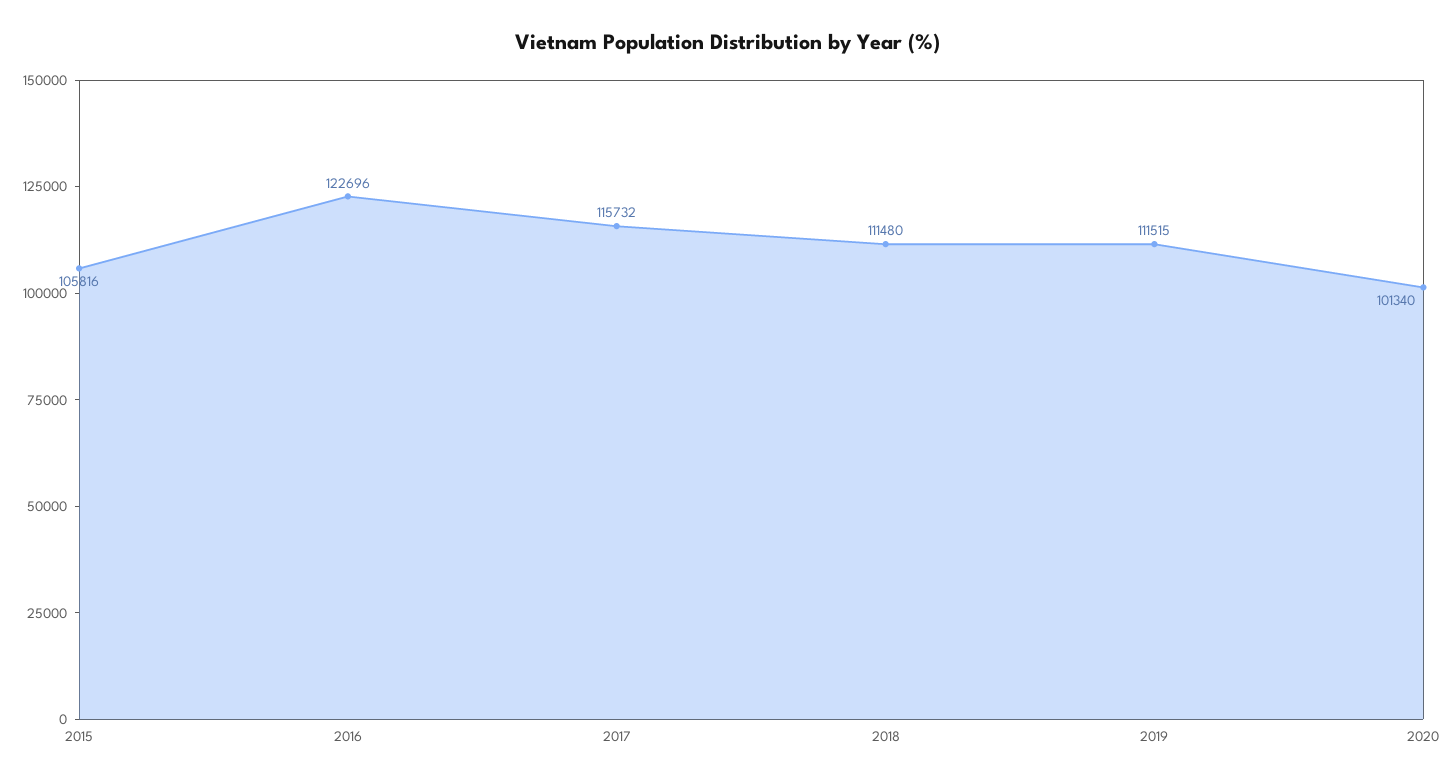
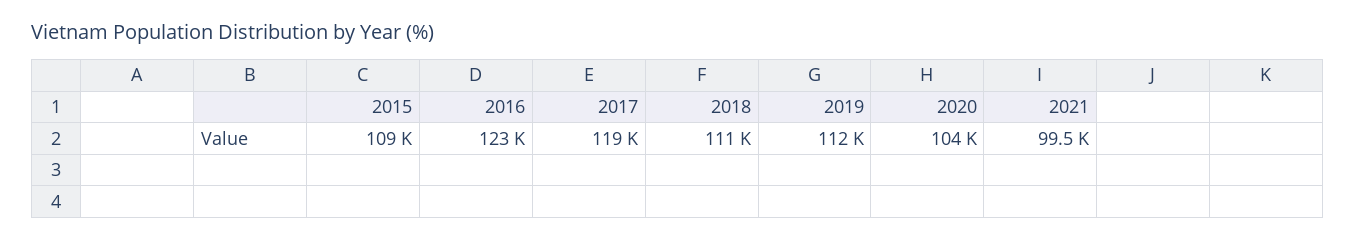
2015: 105816 -> 109000
2017: 115732 -> 119000
2020: 101340 -> 104000
2021: none -> 99500

